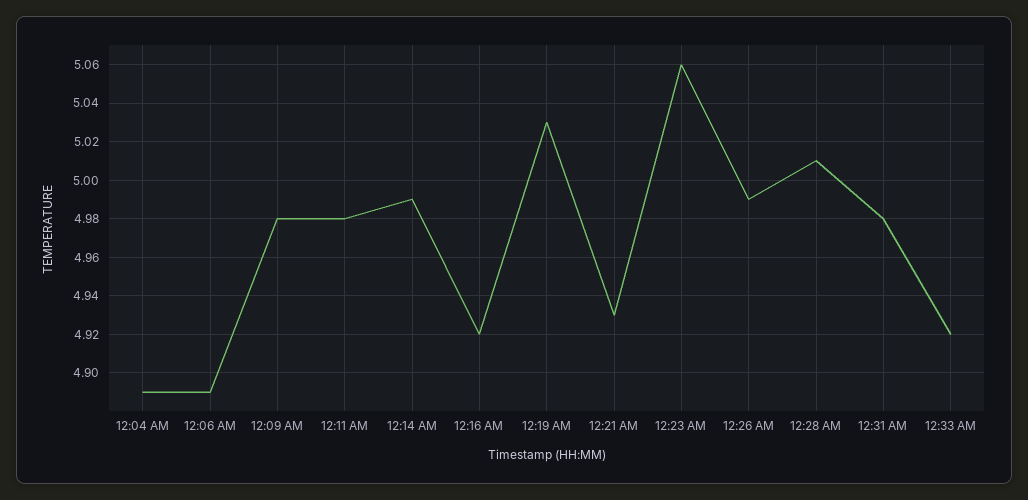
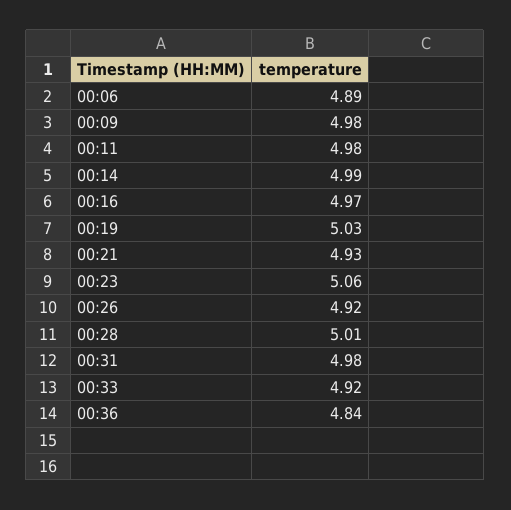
12:04 AM: 4.89 -> none
12:16 AM: 4.92 -> 4.97
12:26 AM: 4.99 -> 4.92
00:36: none -> 4.84

